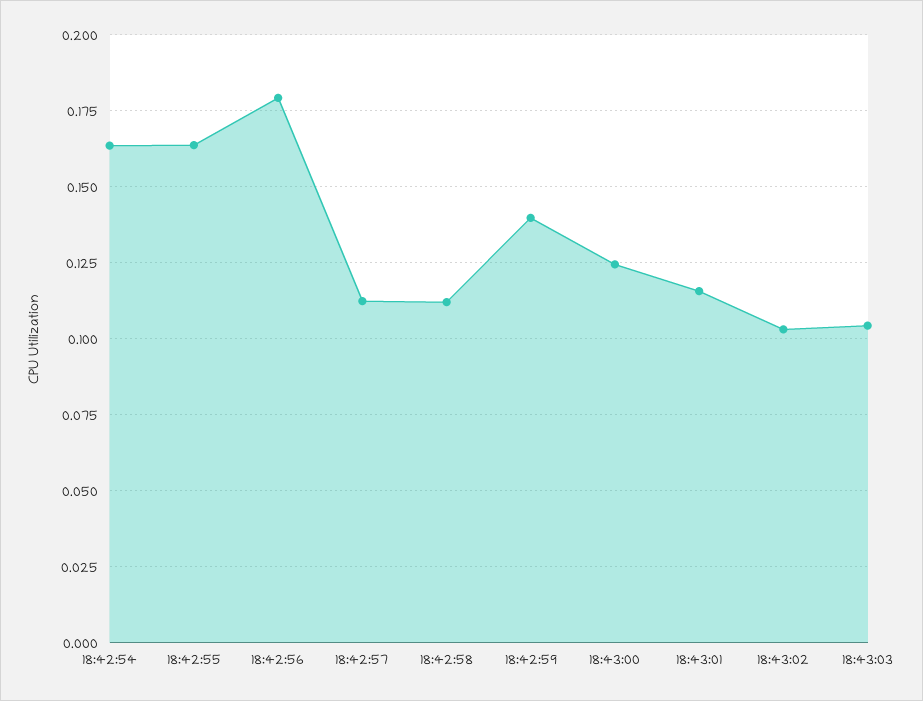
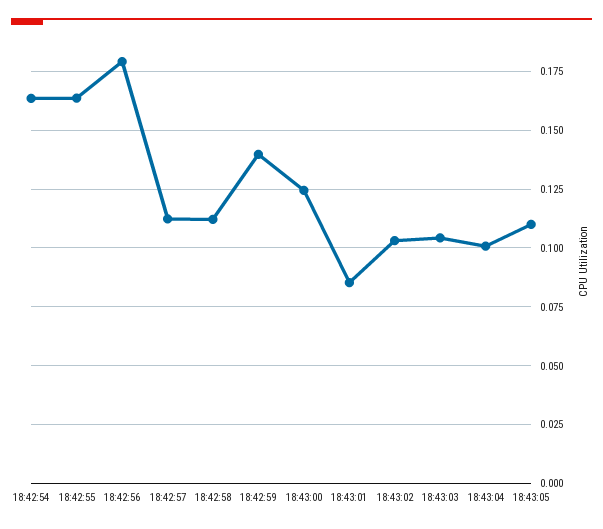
18:43:01: 0.115 -> 0.085
18:43:04: none -> 0.1
18:43:05: none -> 0.11

